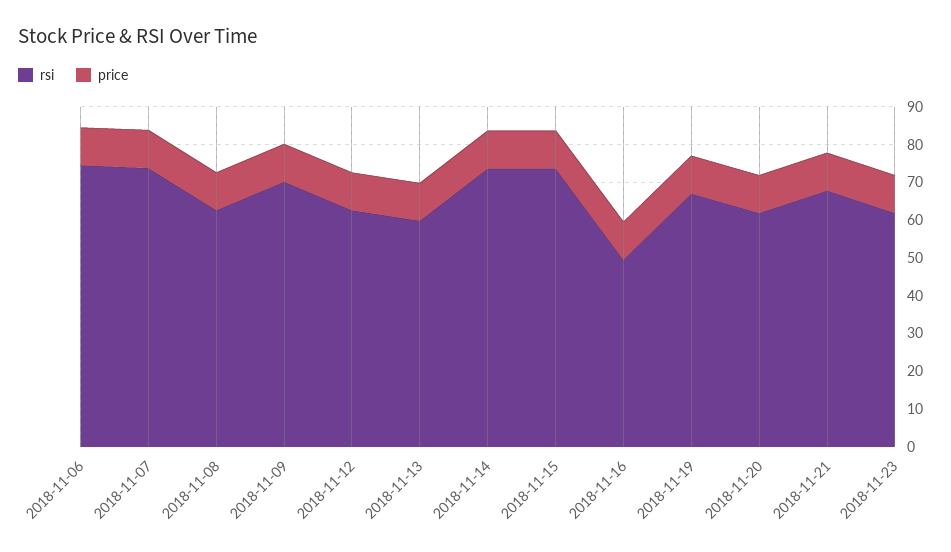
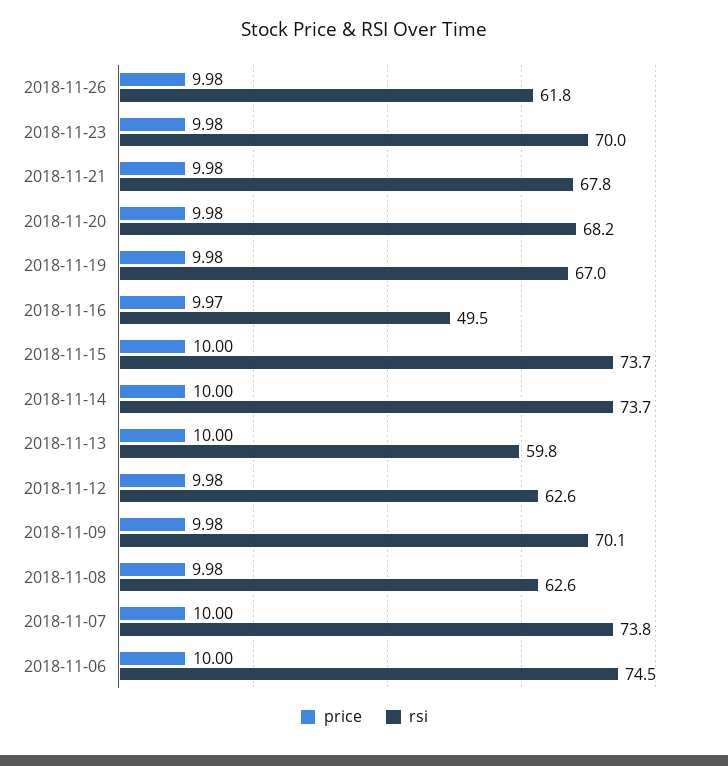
rsi, 2018-11-20: 62.5 -> 68.2
rsi, 2018-11-23: 62.5 -> 70
price, 2018-11-26: none -> 9.98
rsi, 2018-11-26: none -> 61.8

